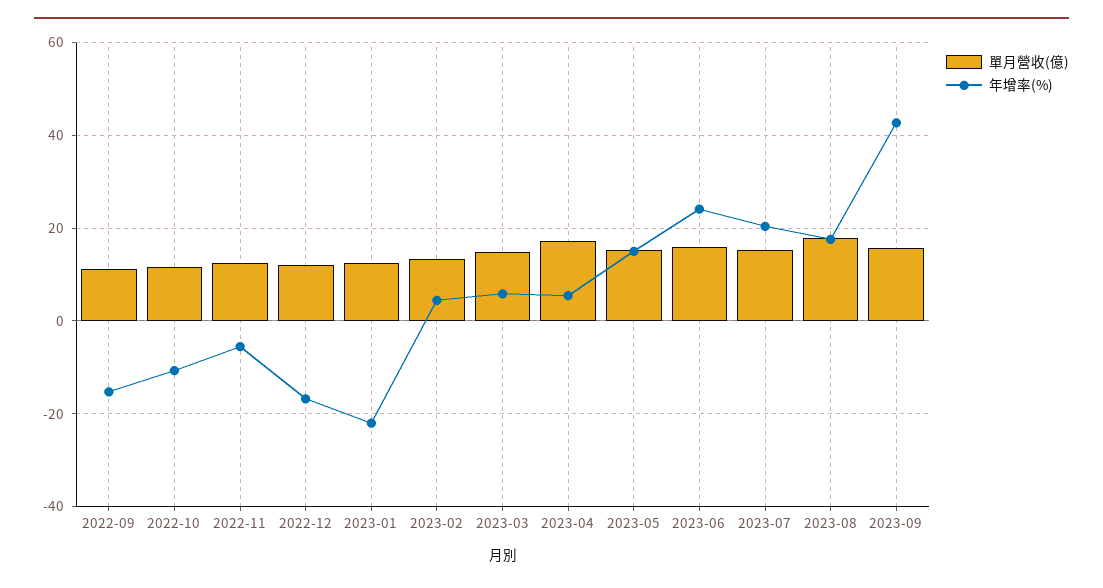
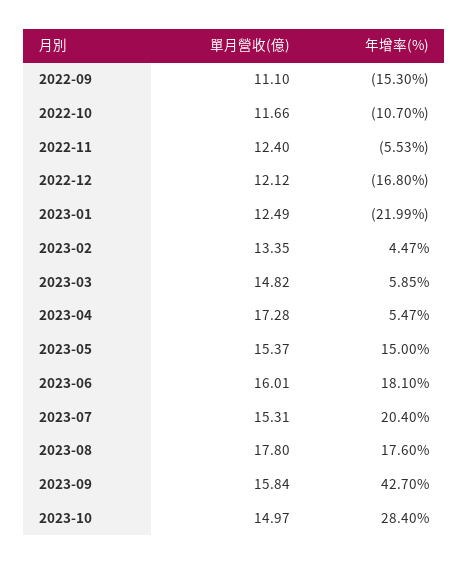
年增率(%), 2023-06: 24 -> 18.1
單月營收(億), 2023-10: none -> 14.97
年增率(%), 2023-10: none -> 28.4

